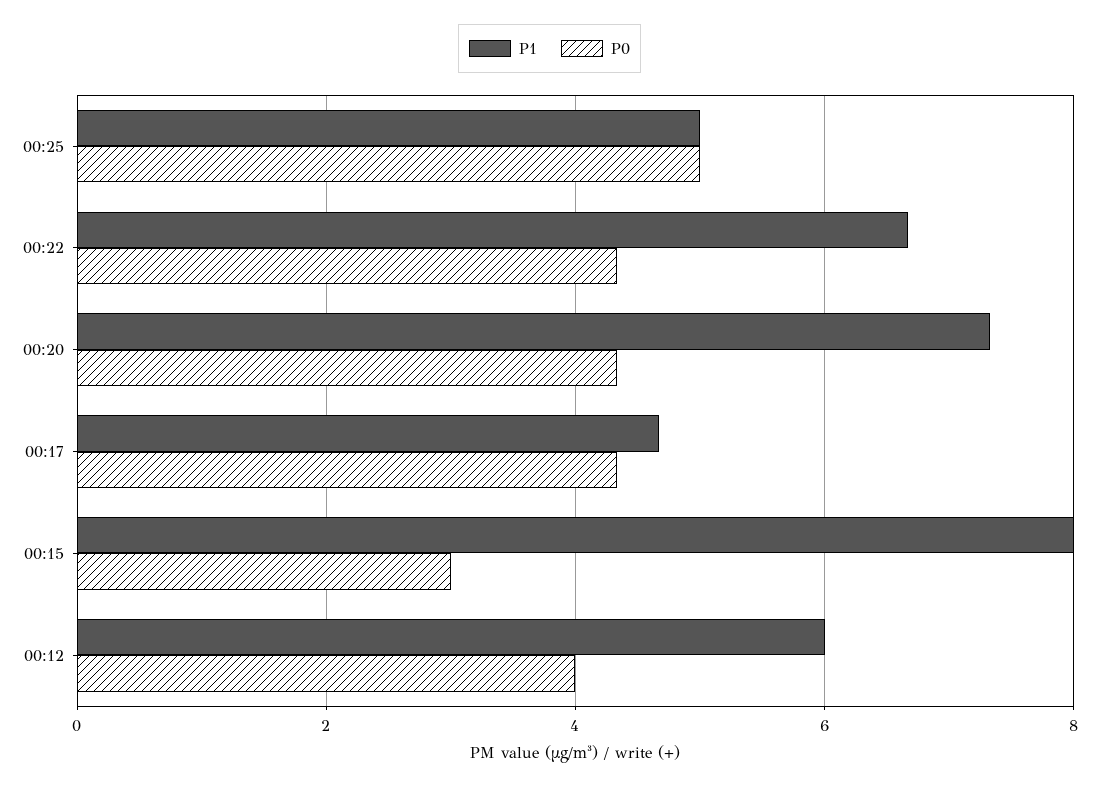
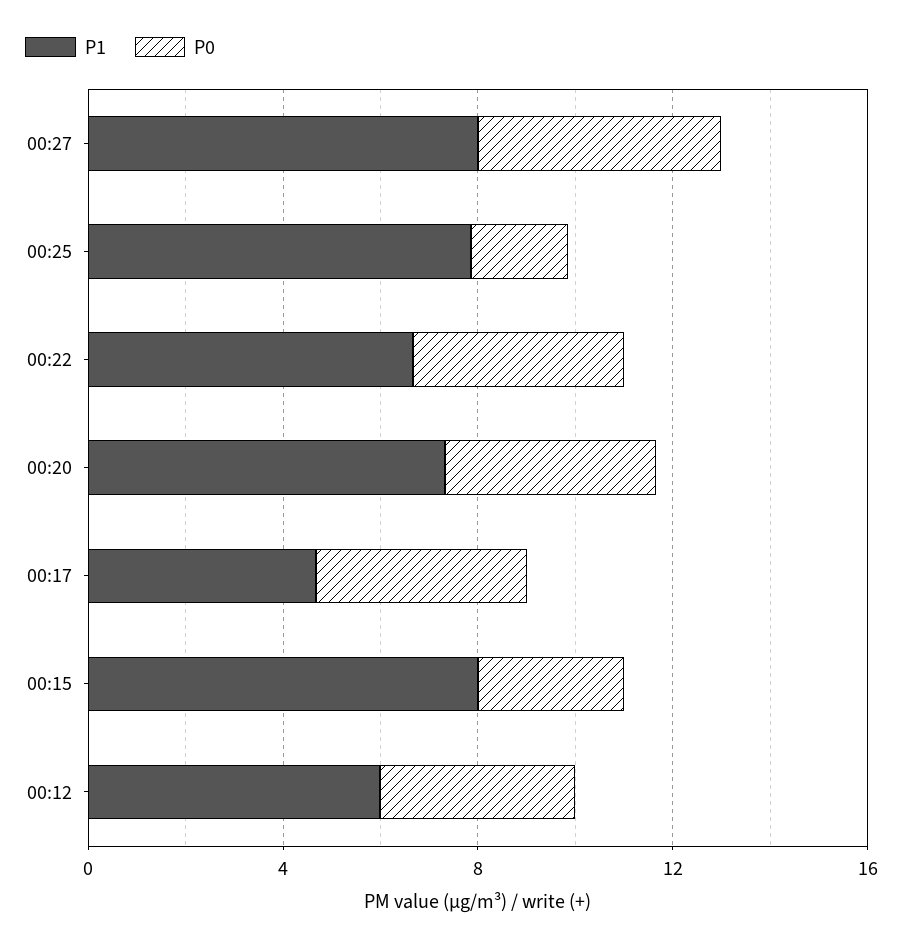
P1, 00:25: 5 -> 8
P0, 00:25: 5 -> 2
P1, 00:27: none -> 8
P0, 00:27: none -> 5

